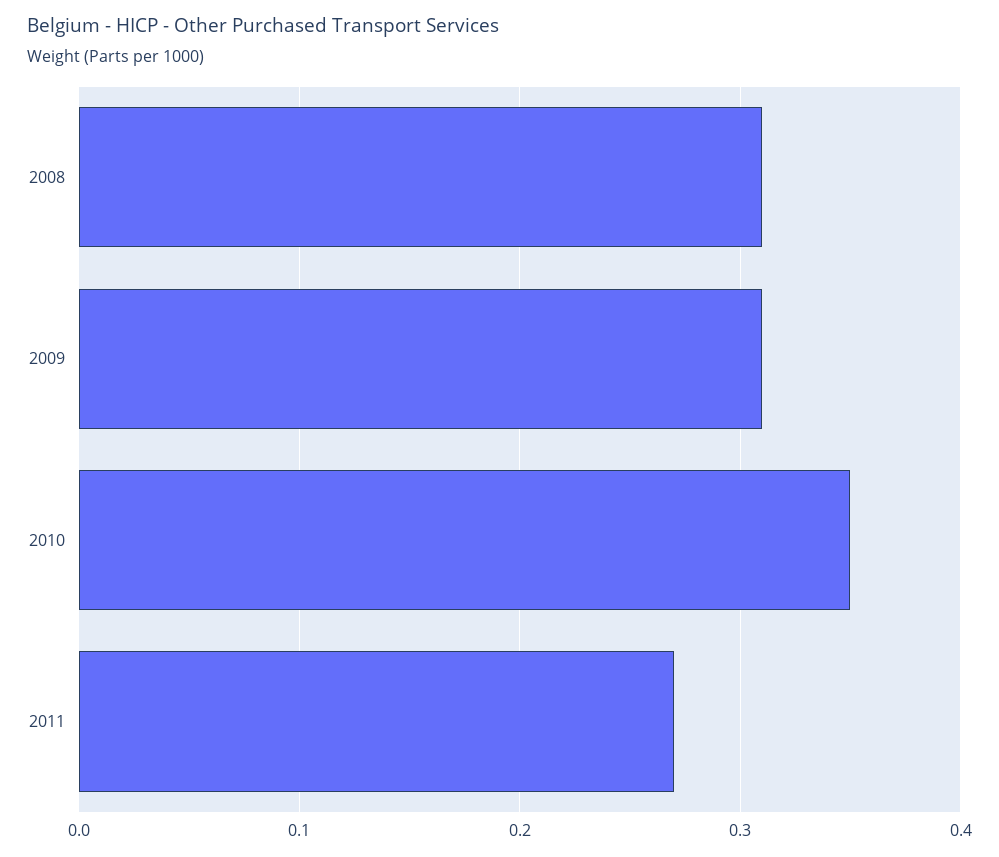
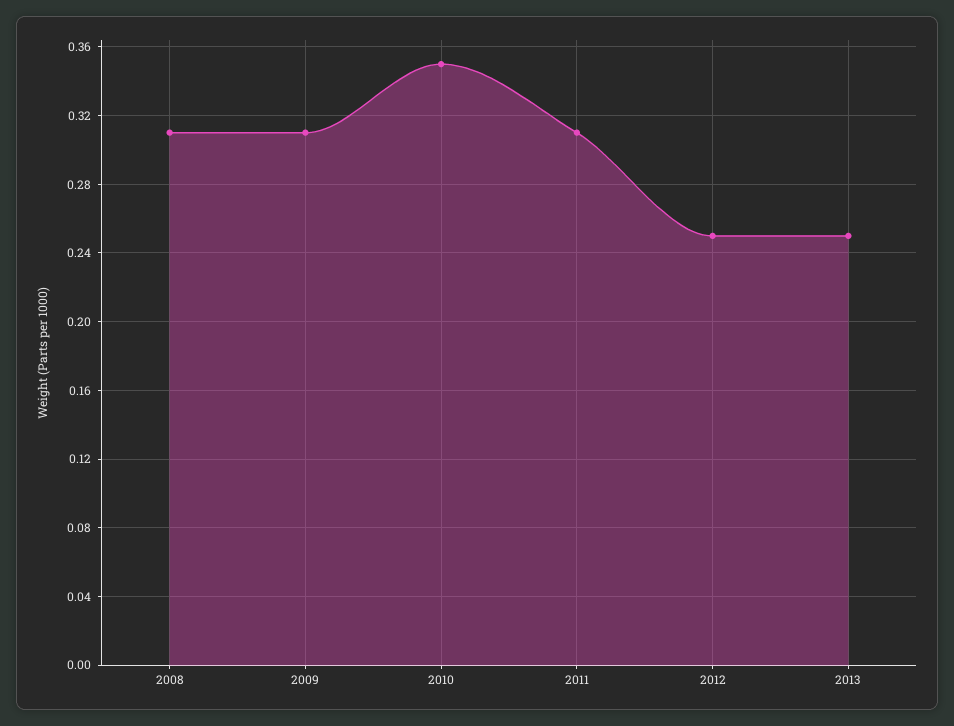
2011: 0.27 -> 0.31
2012: none -> 0.25
2013: none -> 0.25

